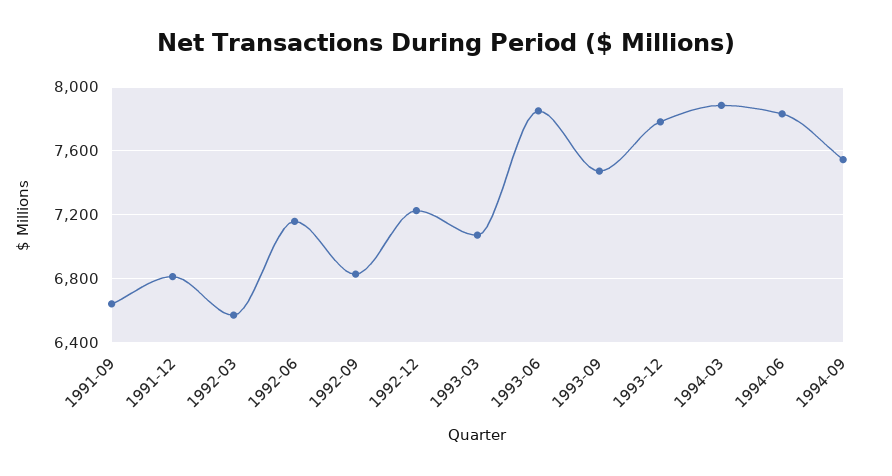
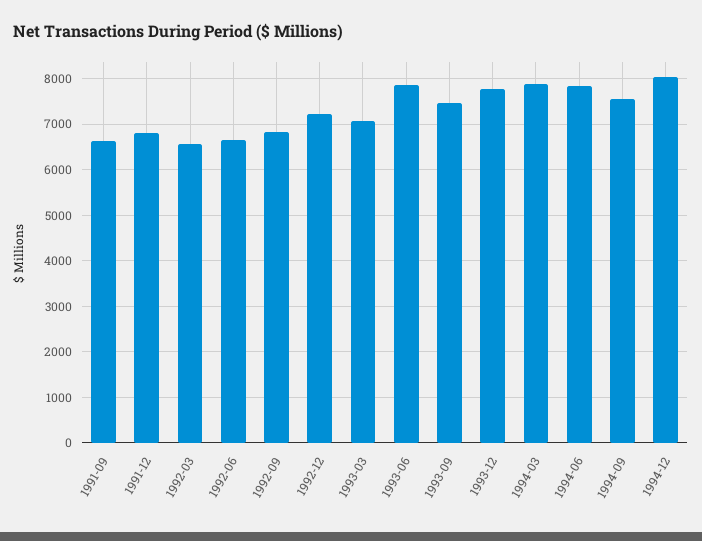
1992-06: 7150 -> 6600
1994-12: none -> 8000

